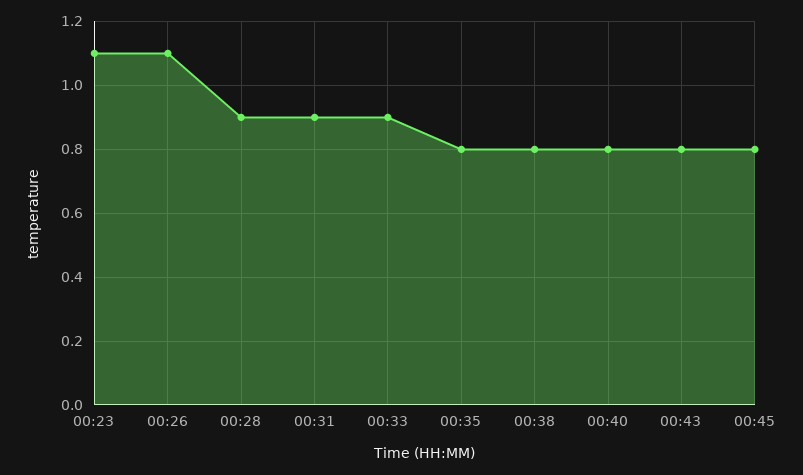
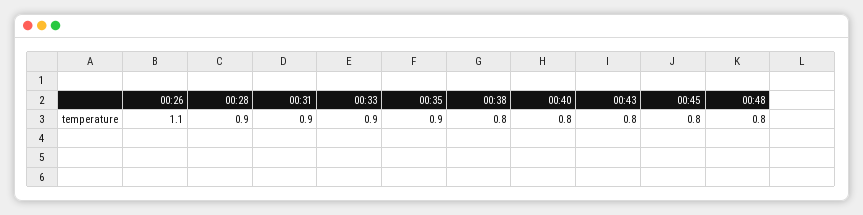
00:23: 1.1 -> none
00:35: 0.8 -> 0.9
00:48: none -> 0.8

